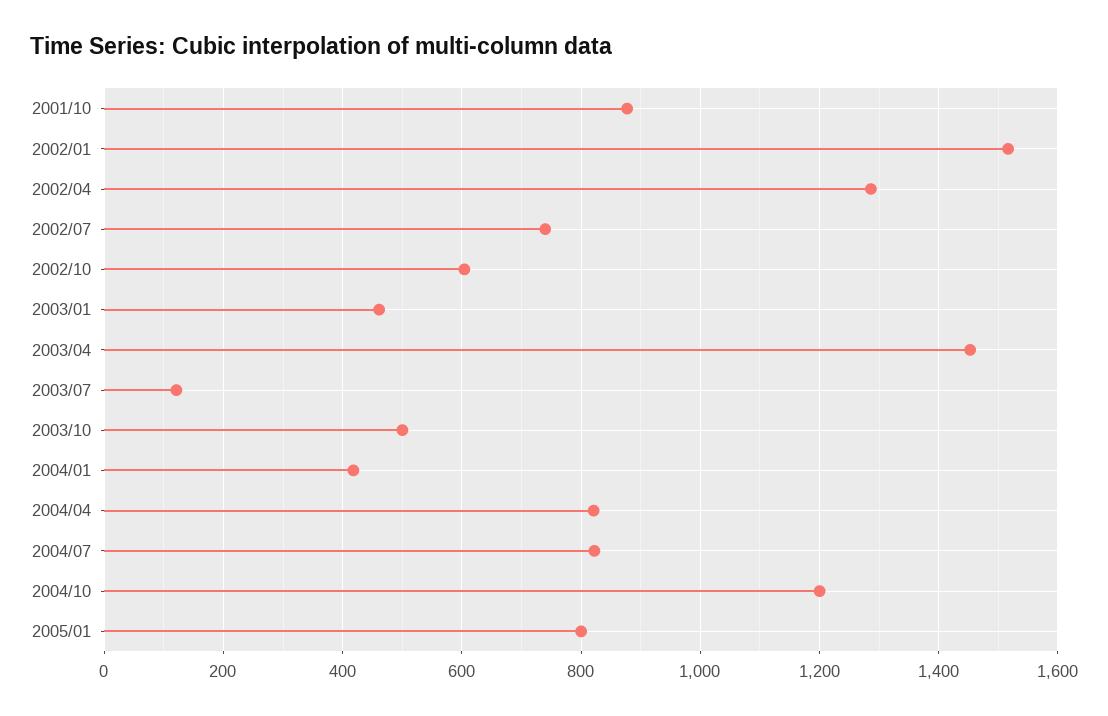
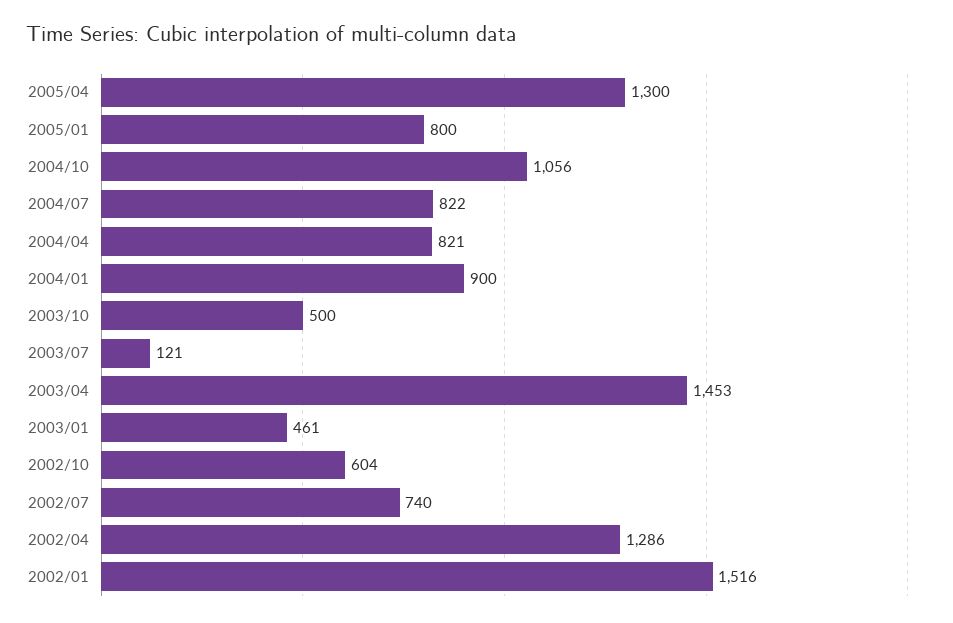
2001/10: 880 -> none
2004/01: 420 -> 900
2004/10: 1200 -> 1056
2005/04: none -> 1300

